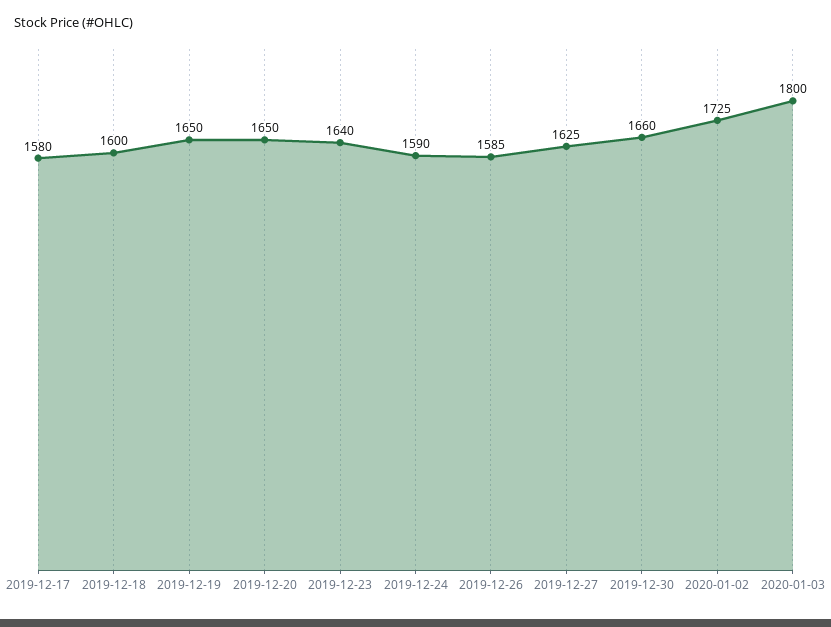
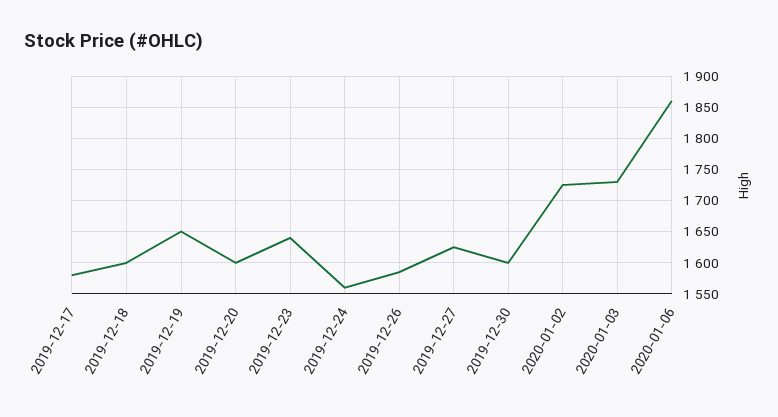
2019-12-20: 1650 -> 1600
2019-12-24: 1590 -> 1560
2019-12-30: 1660 -> 1600
2020-01-03: 1800 -> 1730
2020-01-06: none -> 1860

